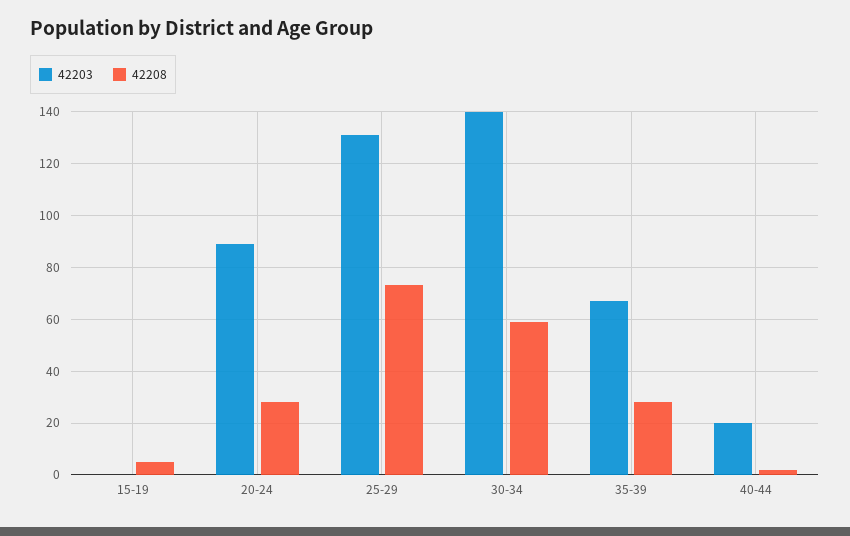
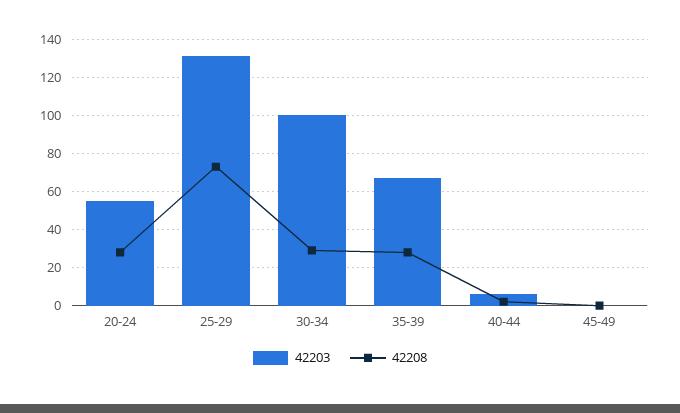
42203, 15-19: 0 -> none
42208, 15-19: 5 -> none
42203, 20-24: 90 -> 55
42203, 30-34: 140 -> 100
42208, 30-34: 60 -> 30
42203, 40-44: 20 -> 5
42203, 45-49: none -> 0
42208, 45-49: none -> 0

